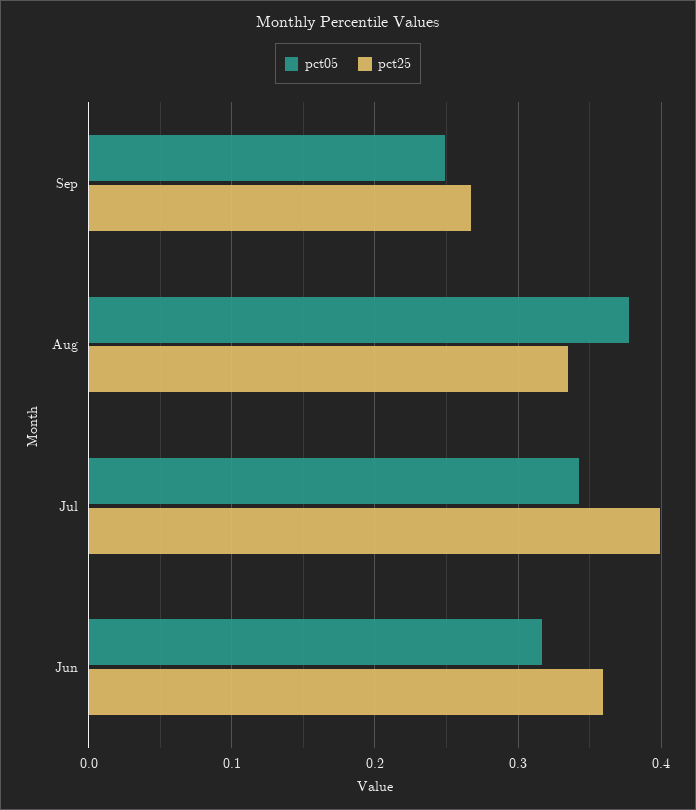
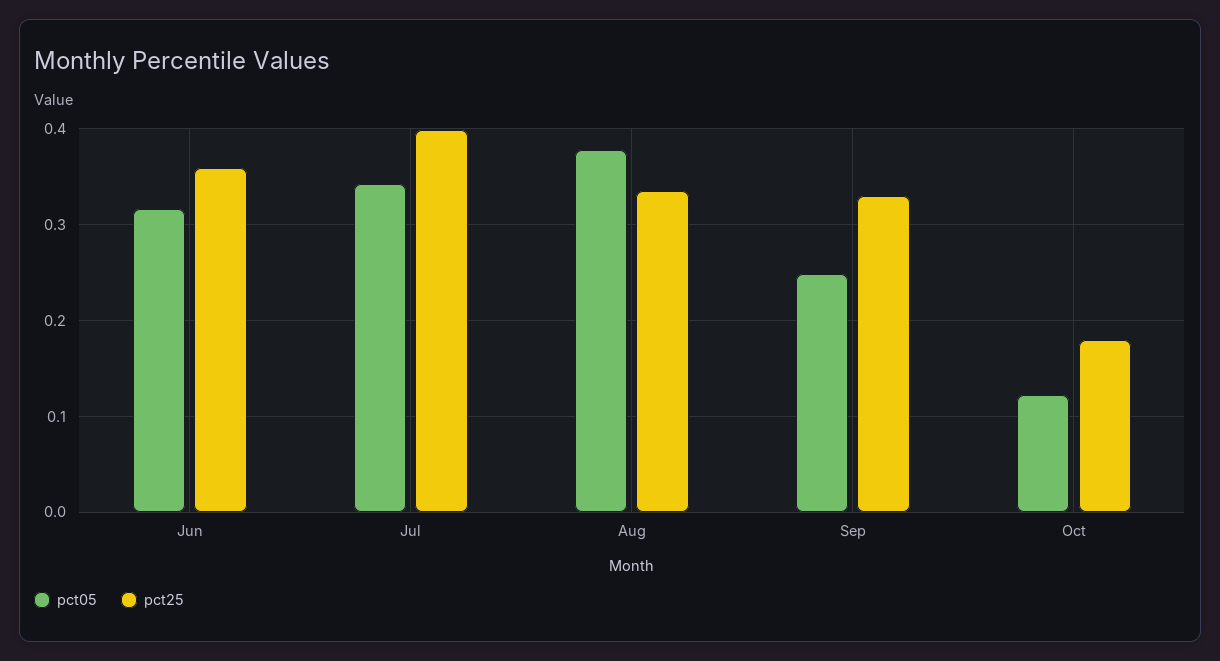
pct25, Sep: 0.27 -> 0.33
pct05, Oct: none -> 0.12
pct25, Oct: none -> 0.18

